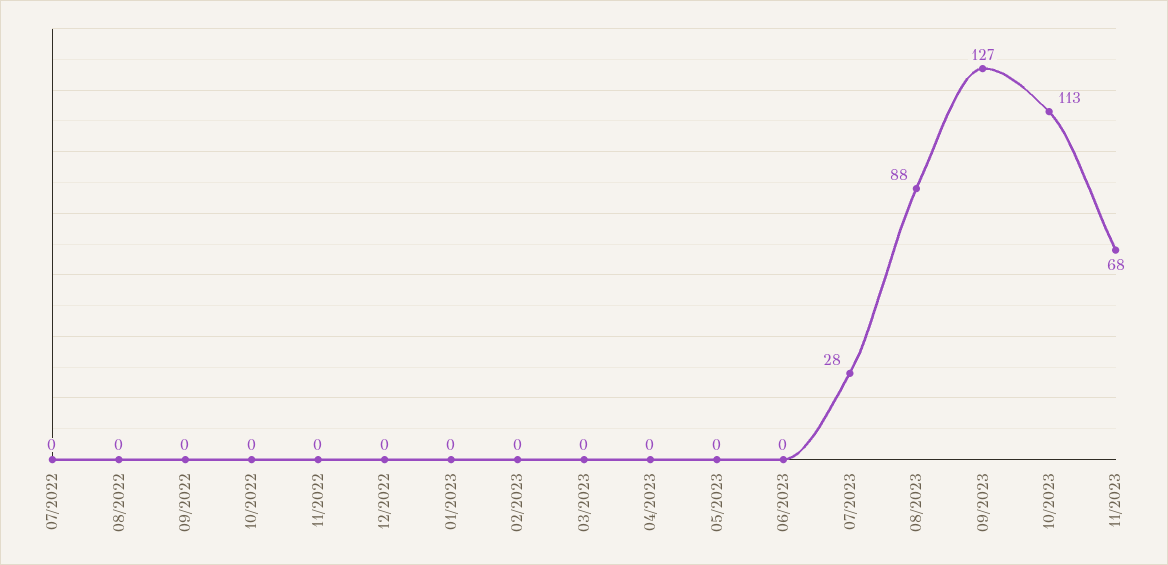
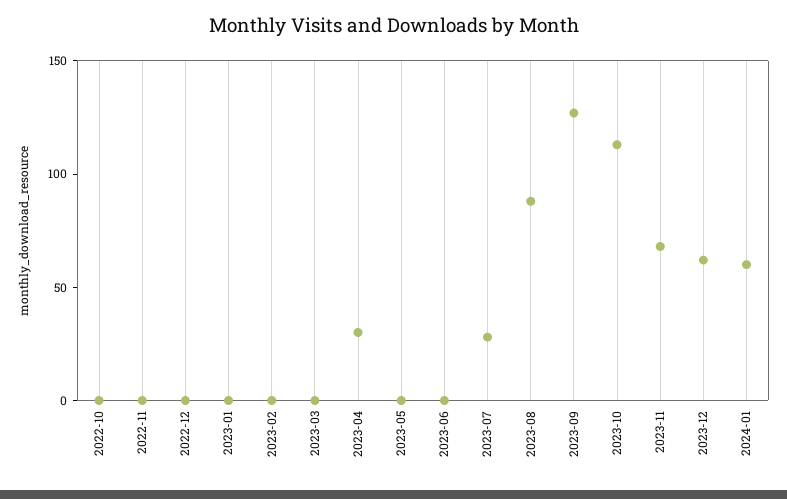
07/2022: 0 -> none
08/2022: 0 -> none
09/2022: 0 -> none
04/2023: 0 -> 30
2023-12: none -> 60
2024-01: none -> 60

